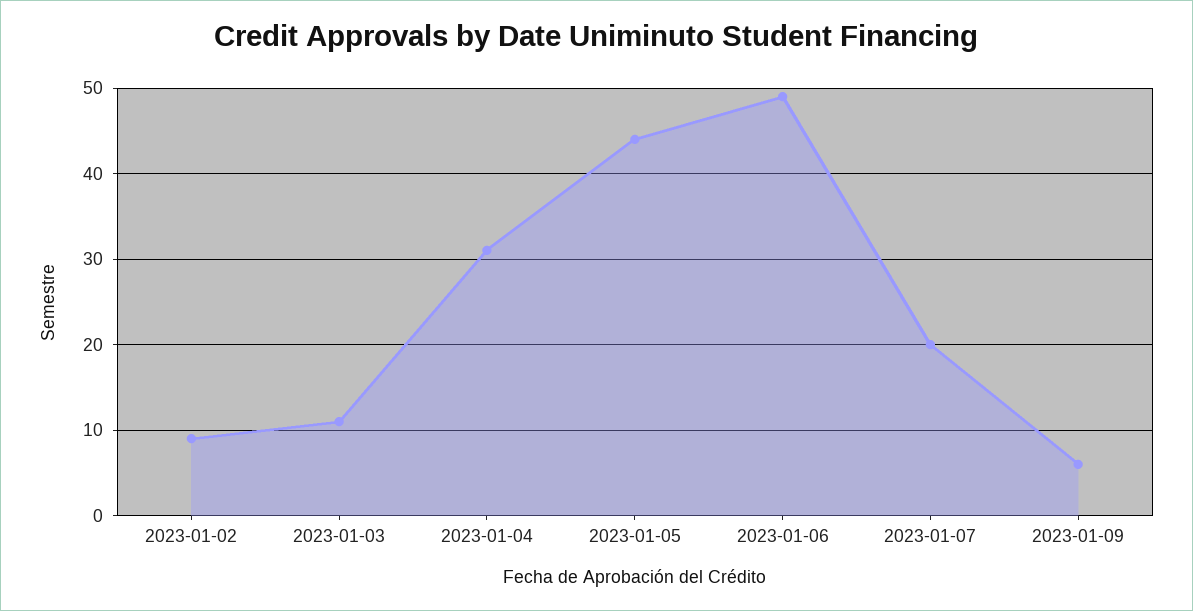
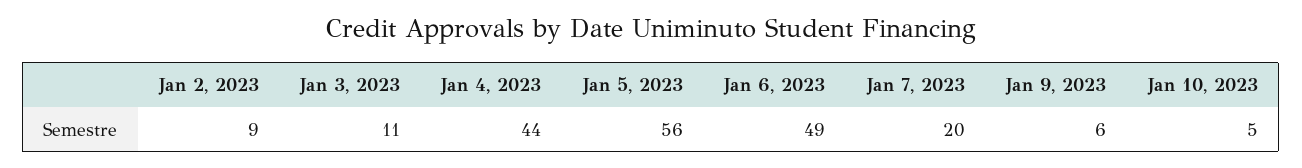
2023-01-04: 31 -> 44
2023-01-05: 44 -> 56
Jan 10, 2023: none -> 5

